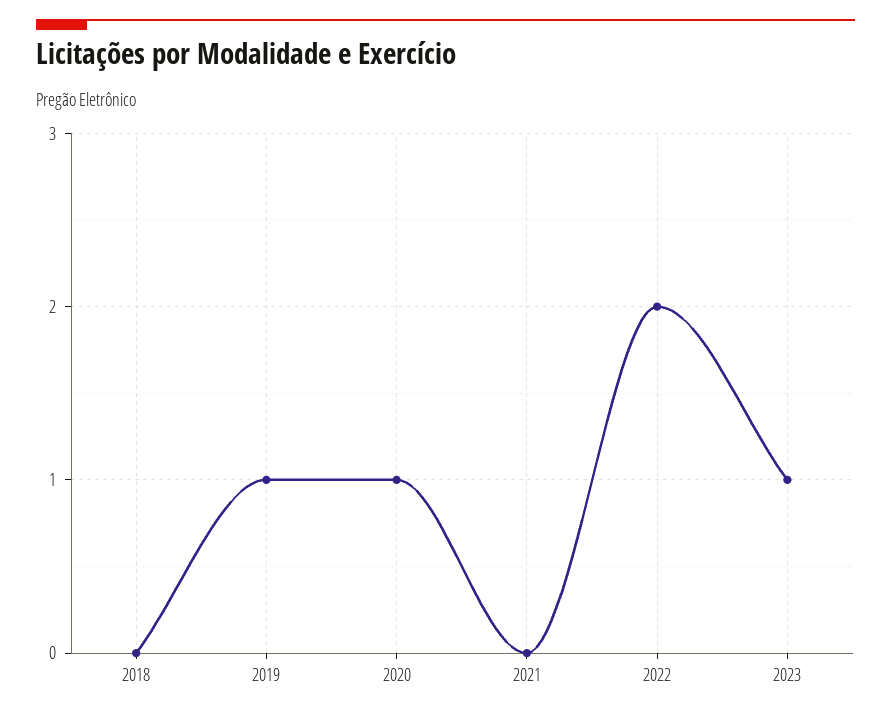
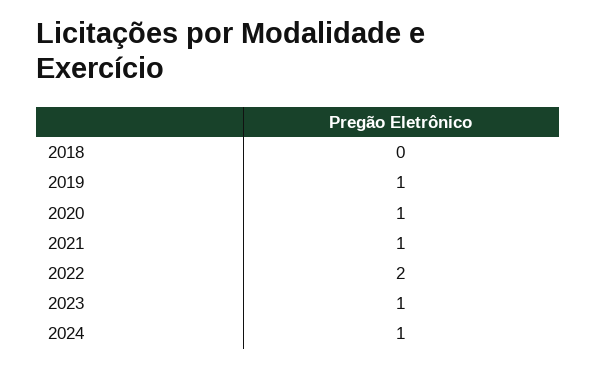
2021: 0 -> 1
2024: none -> 1

